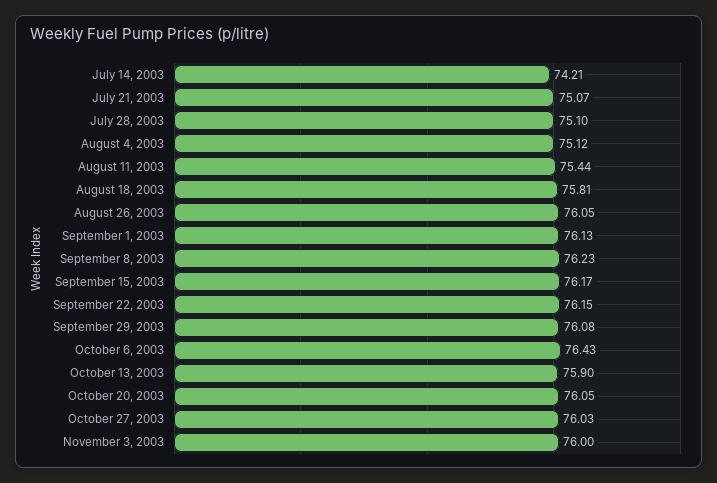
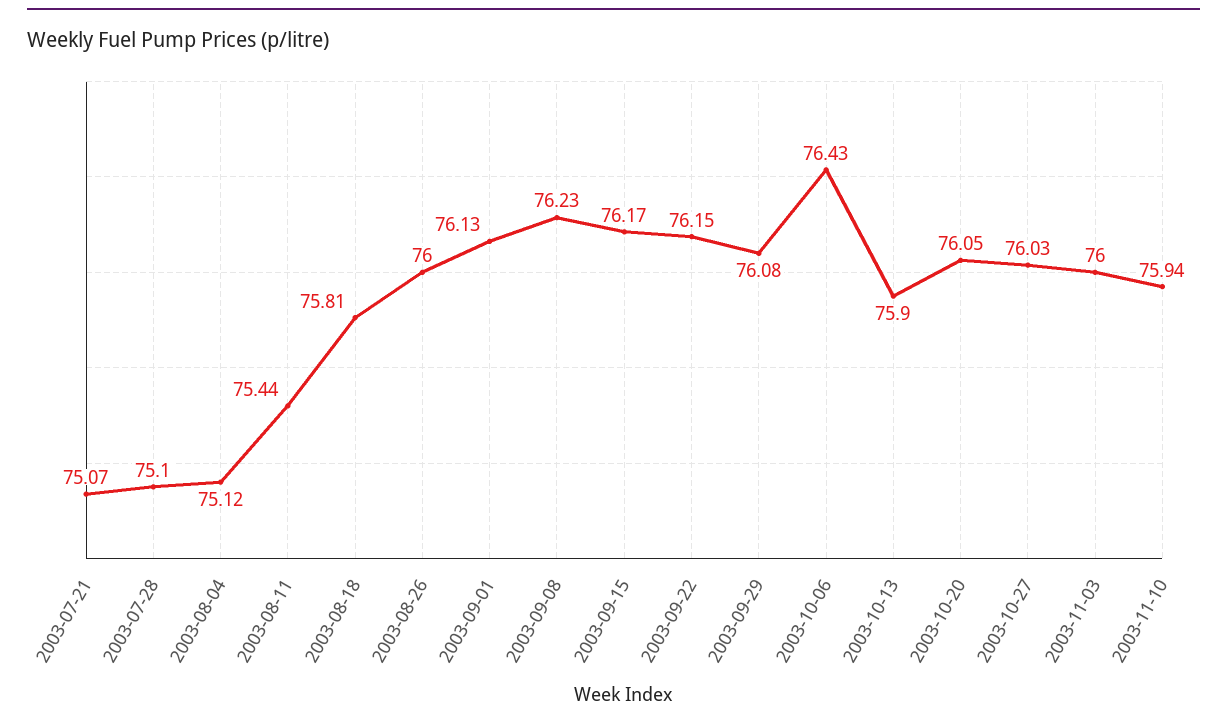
July 14, 2003: 74.21 -> none
August 26, 2003: 76.05 -> 76
2003-11-10: none -> 75.94

